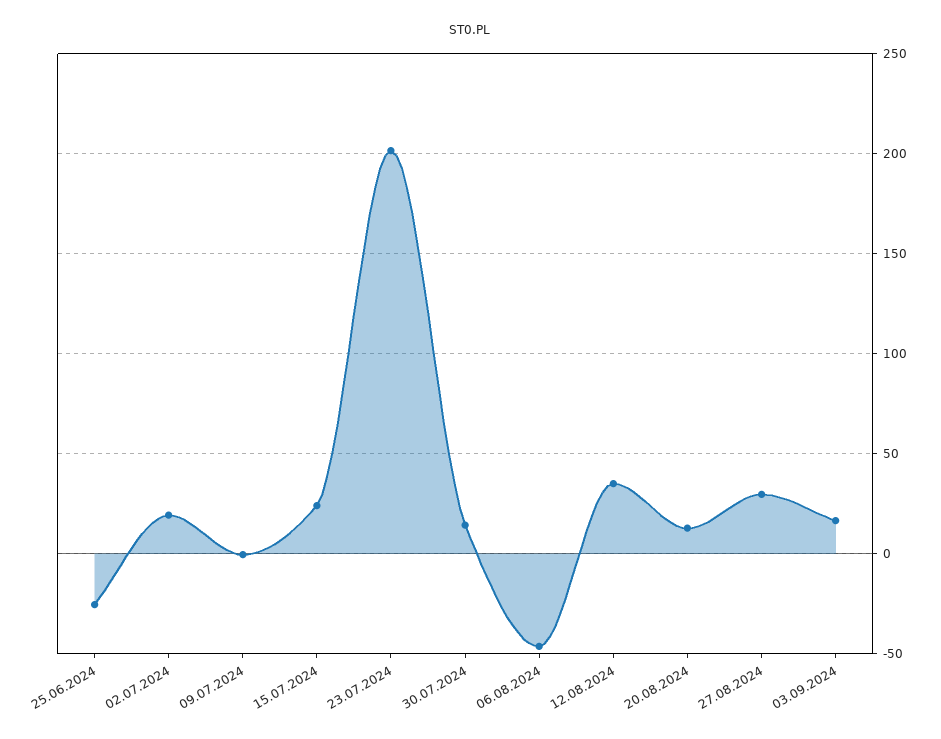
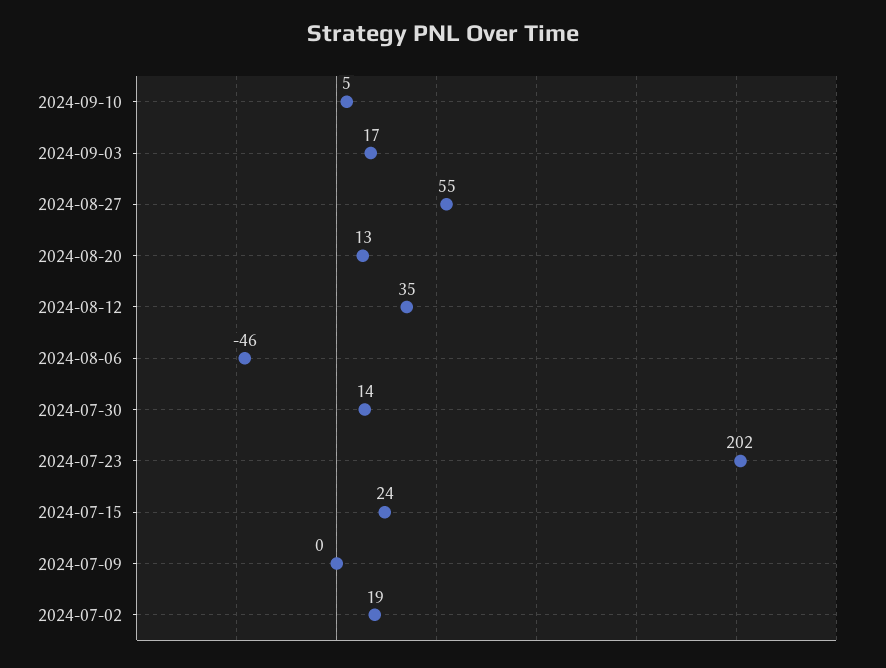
25.06.2024: -25 -> none
27.08.2024: 30 -> 55
2024-09-10: none -> 5

